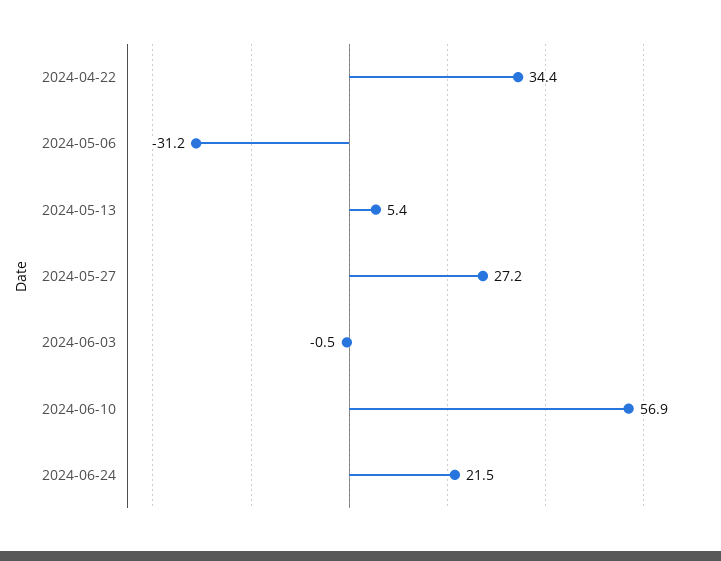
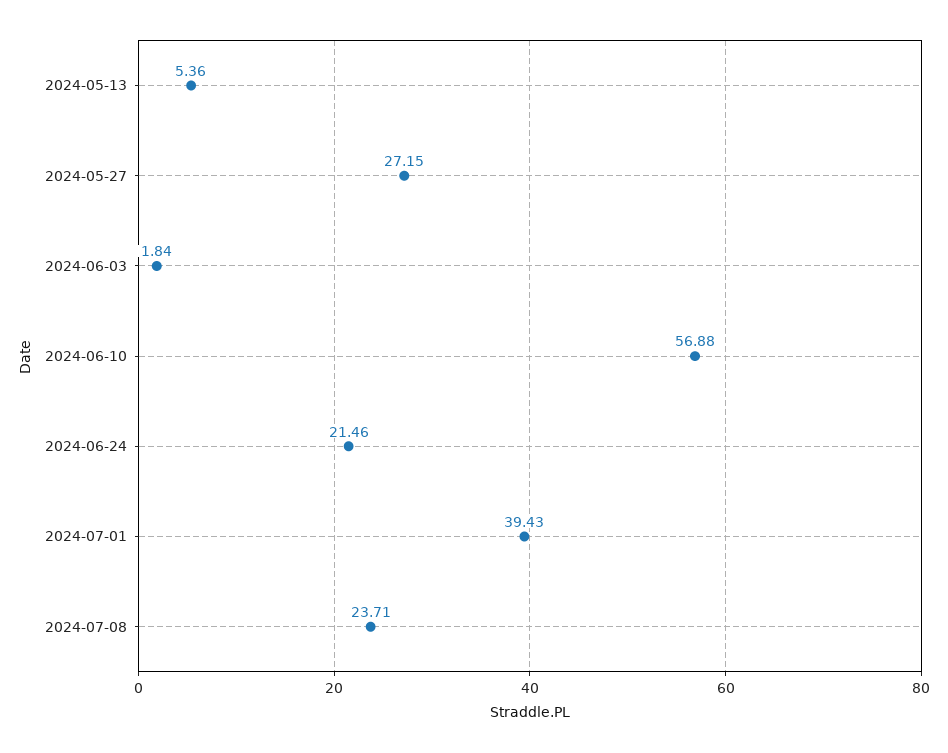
2024-04-22: 34.4 -> none
2024-05-06: -31.2 -> none
2024-06-03: -0.5 -> 1.84
2024-07-01: none -> 39.43
2024-07-08: none -> 23.71

